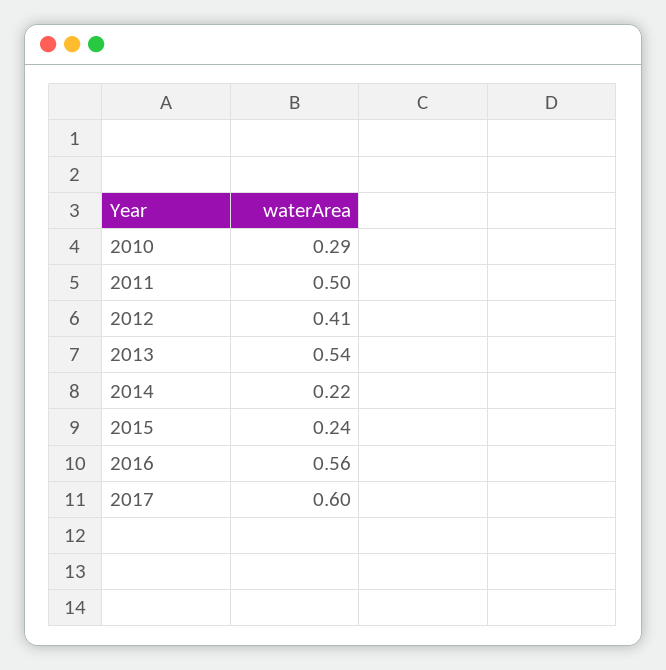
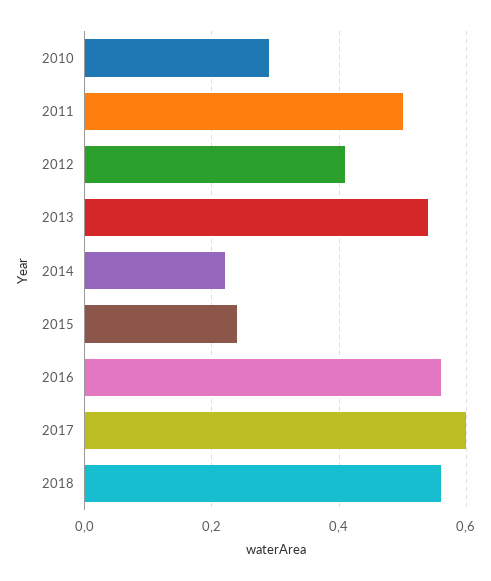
2018: none -> 0.55

